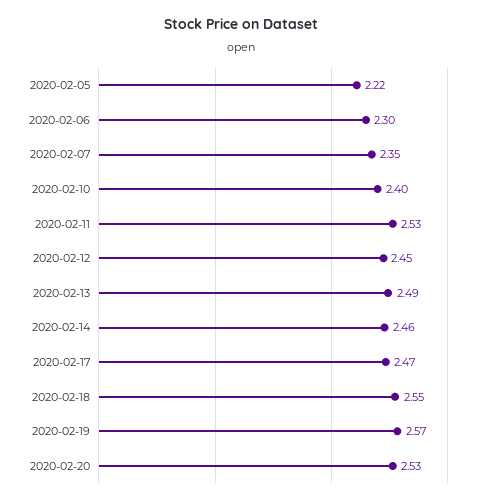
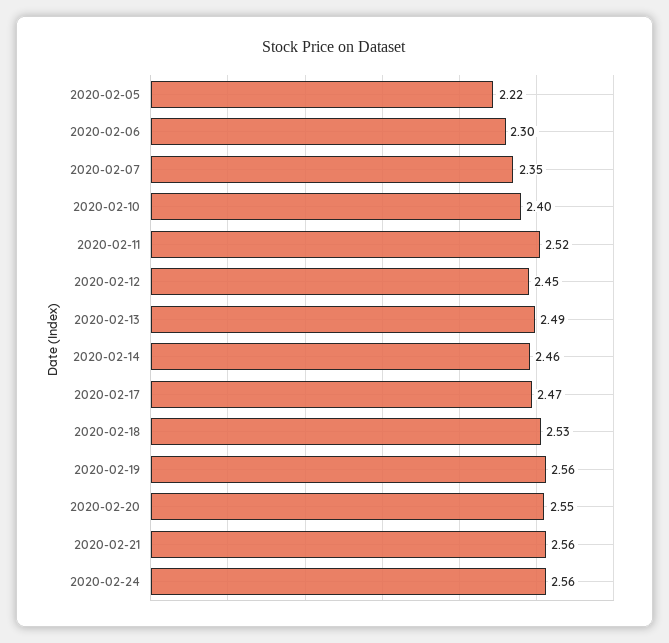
2020-02-11: 2.53 -> 2.52
2020-02-18: 2.55 -> 2.53
2020-02-19: 2.57 -> 2.56
2020-02-20: 2.53 -> 2.55
2020-02-21: none -> 2.56
2020-02-24: none -> 2.56

